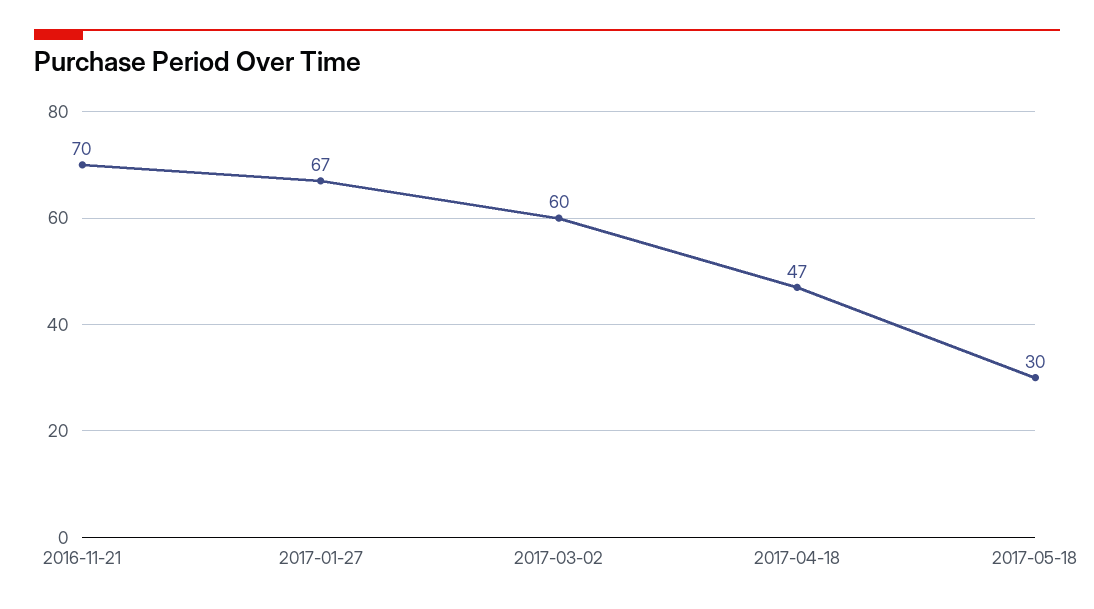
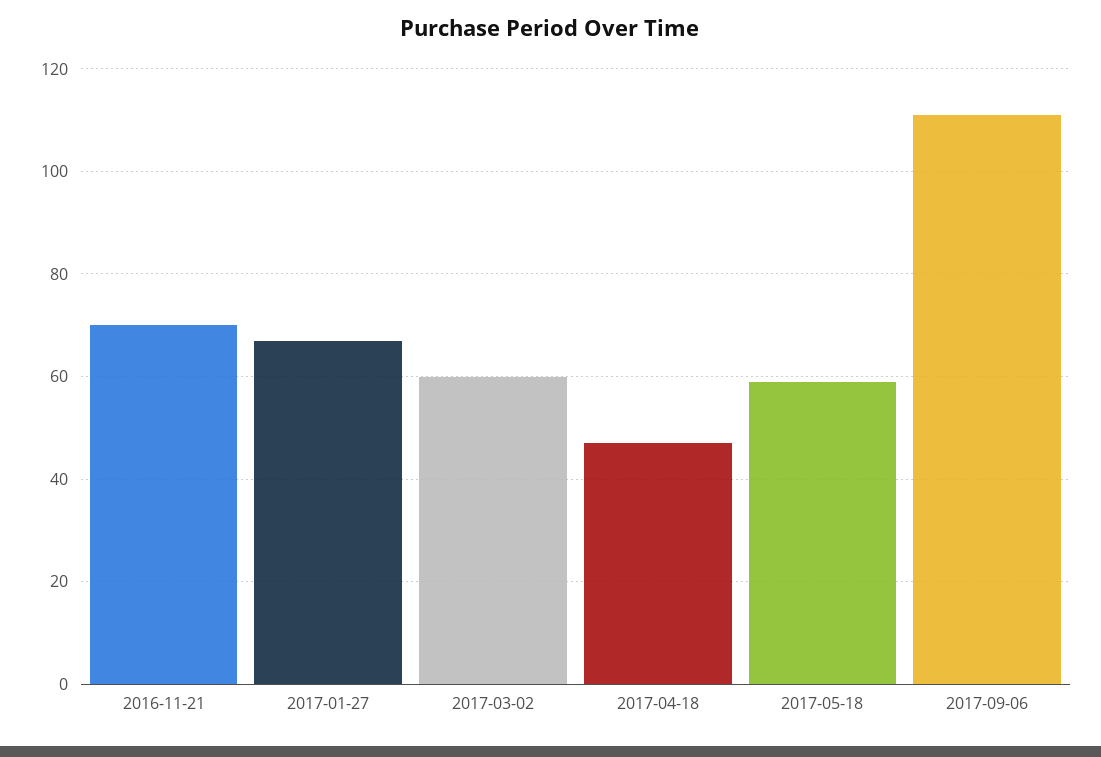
2017-05-18: 30 -> 60
2017-09-06: none -> 110

